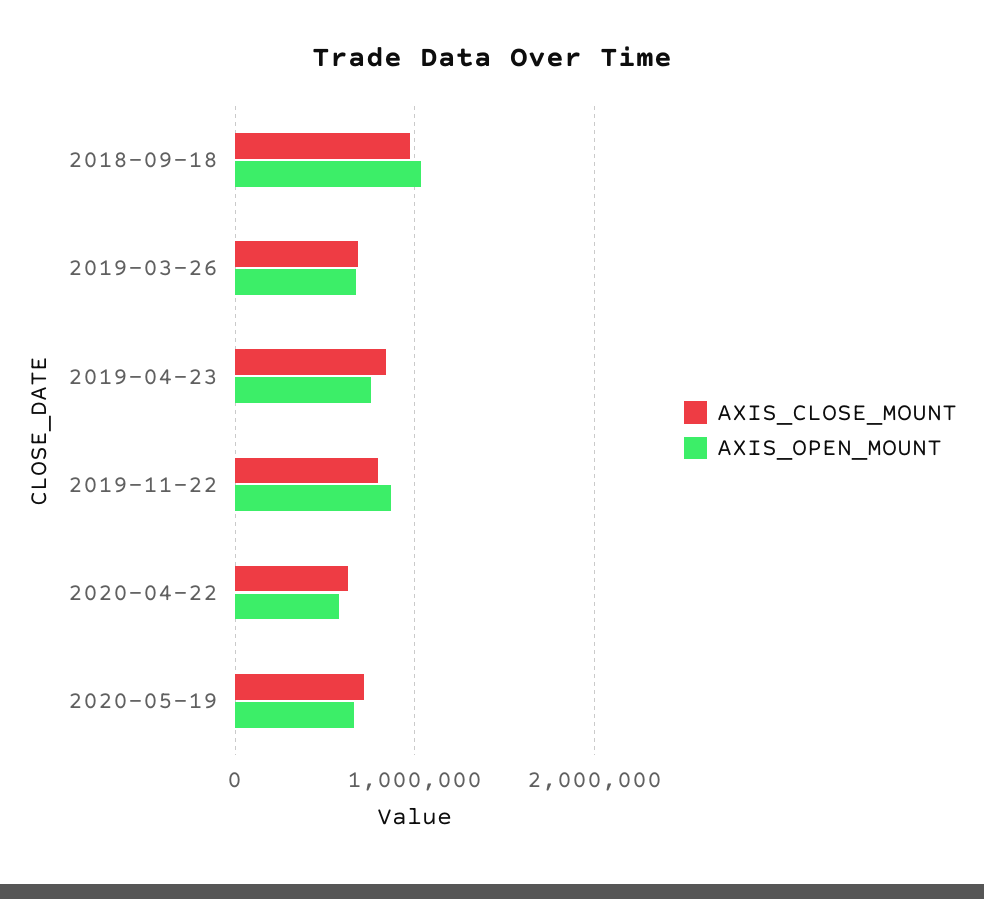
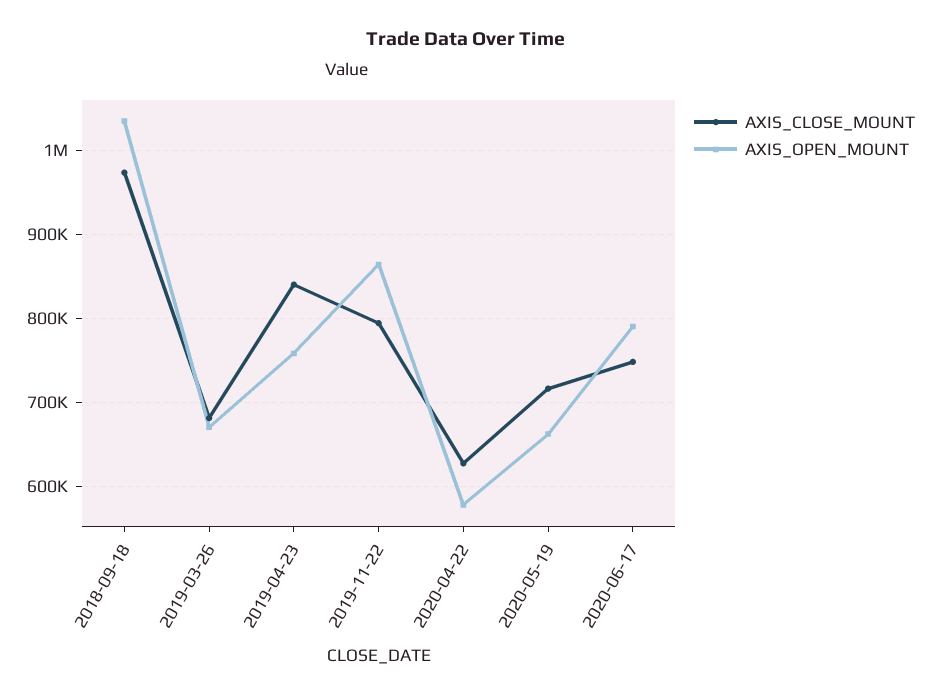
AXIS_CLOSE_MOUNT, 2020-06-17: none -> 750000
AXIS_OPEN_MOUNT, 2020-06-17: none -> 790000

